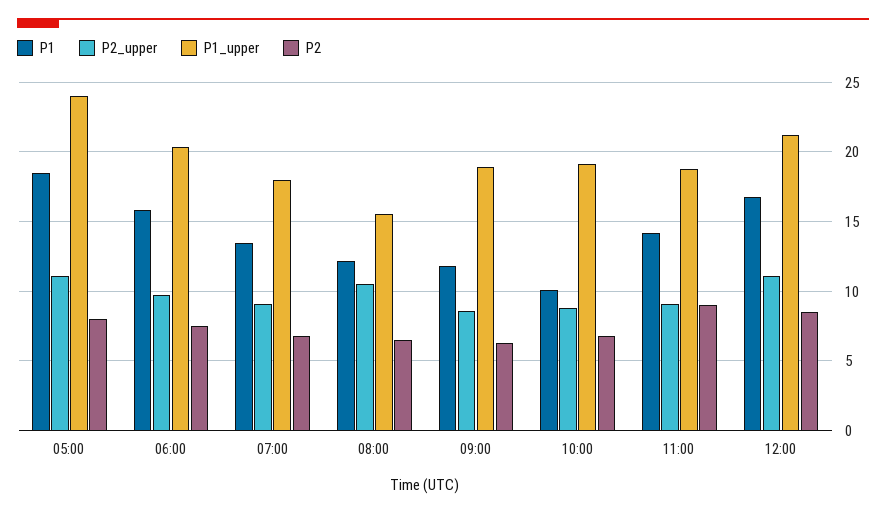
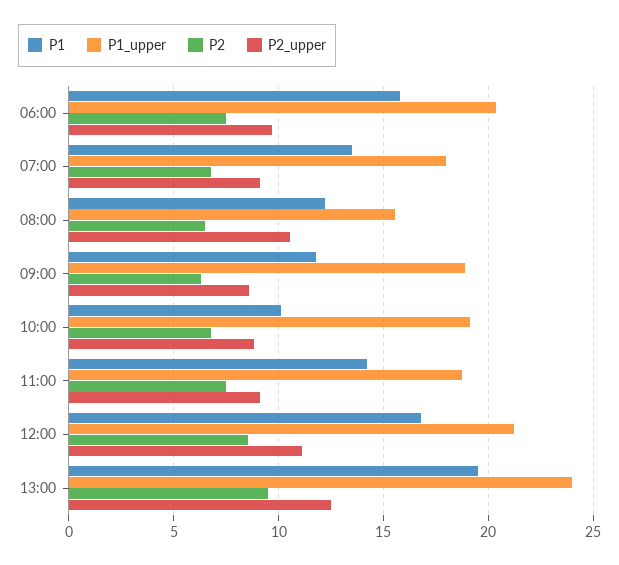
P1, 05:00: 18.5 -> none
P2_upper, 05:00: 11 -> none
P1_upper, 05:00: 24 -> none
P2, 05:00: 8 -> none
P2, 11:00: 9 -> 7.5
P1, 13:00: none -> 19.5
P1_upper, 13:00: none -> 24
P2, 13:00: none -> 9.5
P2_upper, 13:00: none -> 12.5

